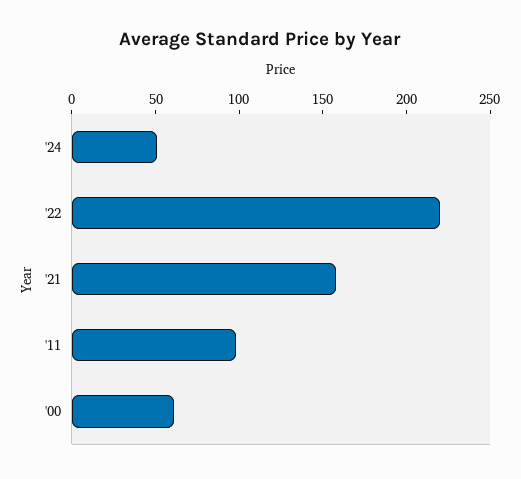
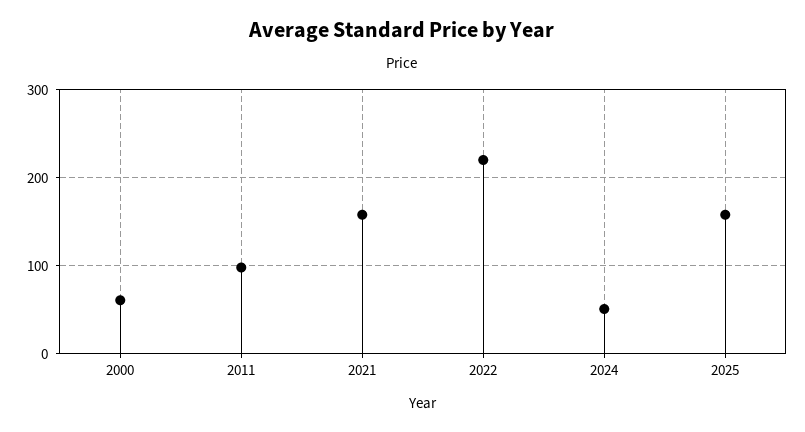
2025: none -> 160

